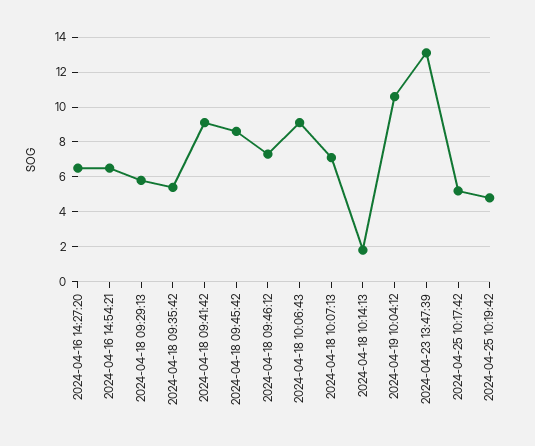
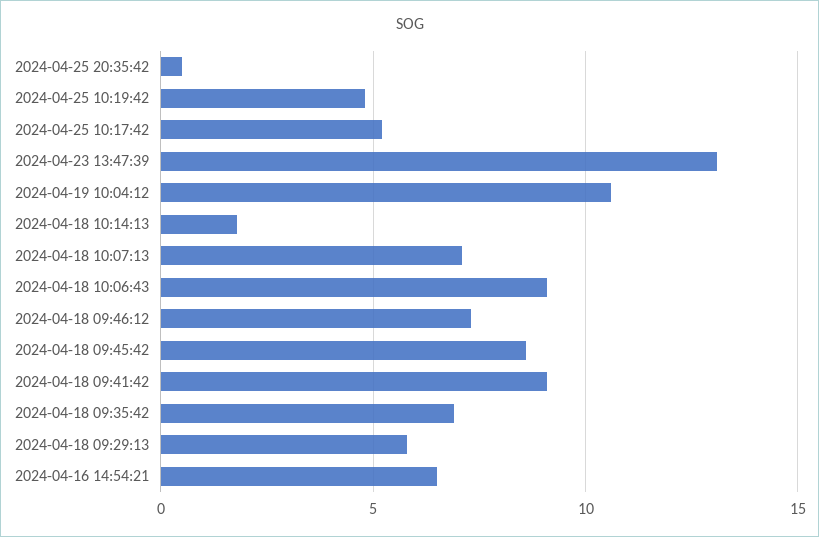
2024-04-16 14:27:20: 6.5 -> none
2024-04-18 09:35:42: 5.5 -> 7
2024-04-25 20:35:42: none -> 0.5

